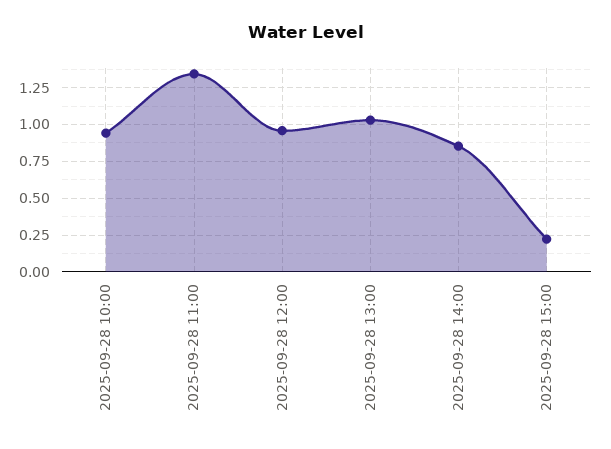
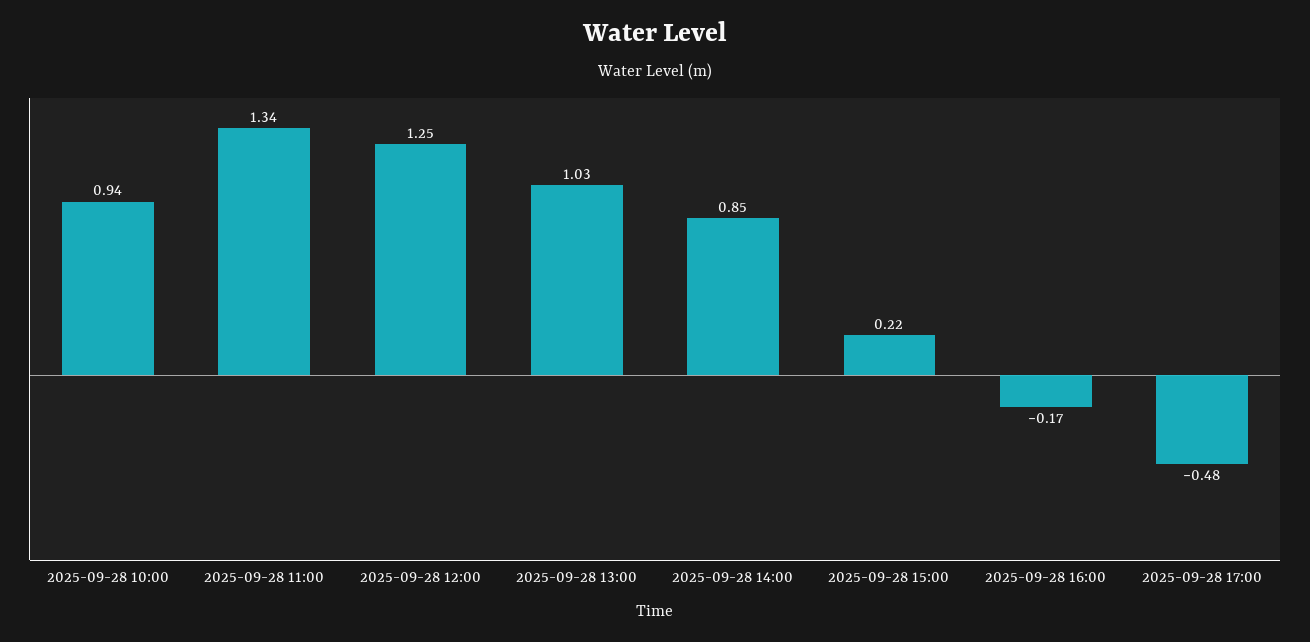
2025-09-28 12:00: 0.95 -> 1.25
2025-09-28 16:00: none -> -0.17
2025-09-28 17:00: none -> -0.48

